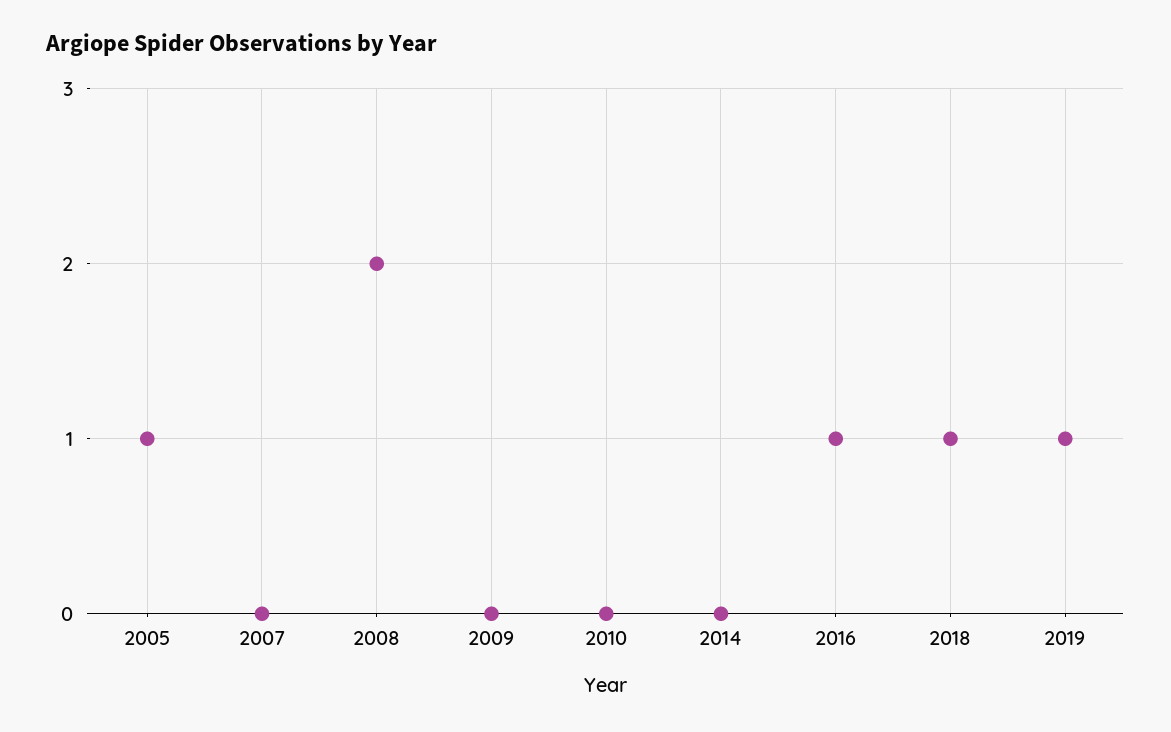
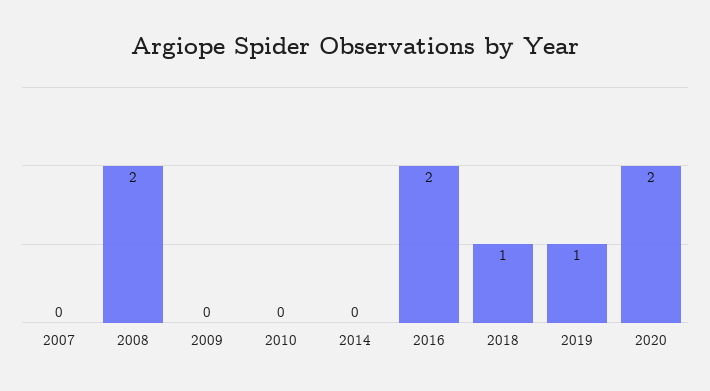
2005: 1 -> none
2016: 1 -> 2
2020: none -> 2

